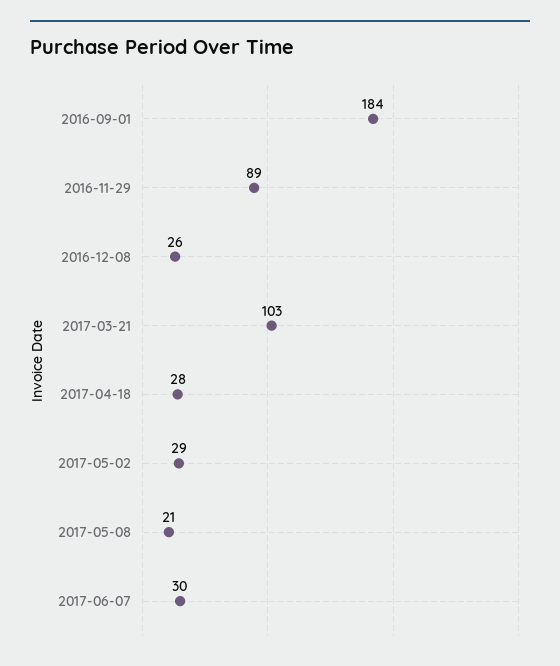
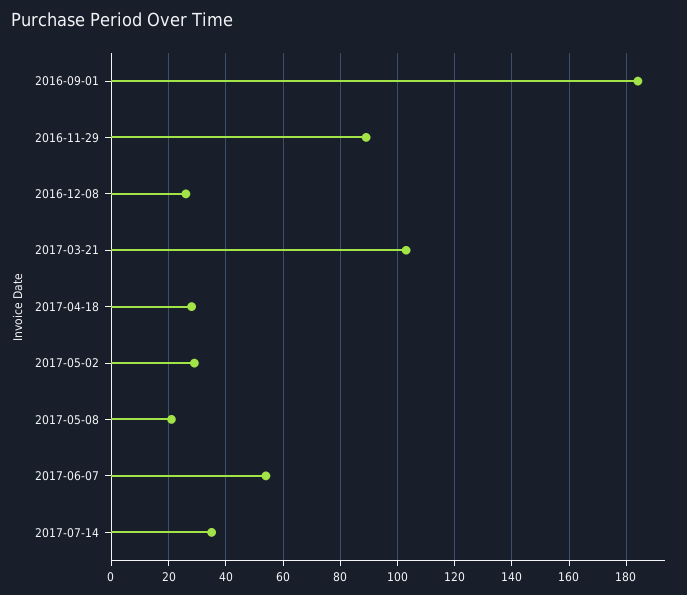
2017-06-07: 30 -> 55
2017-07-14: none -> 35

